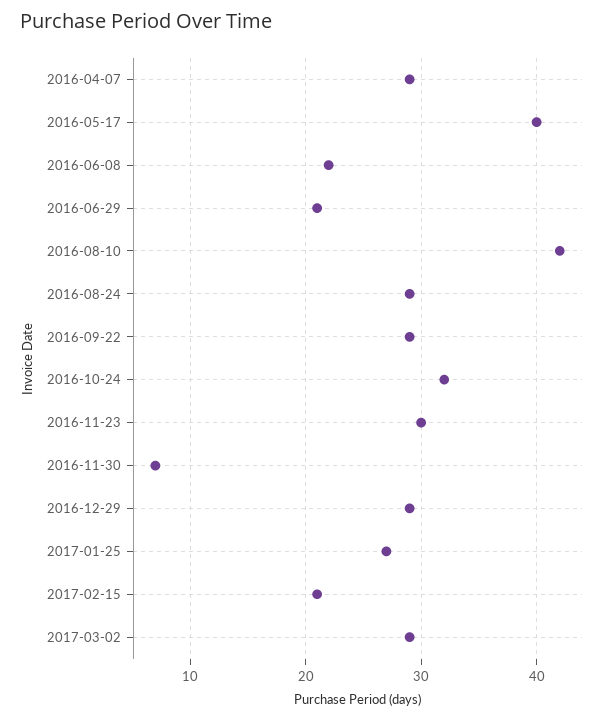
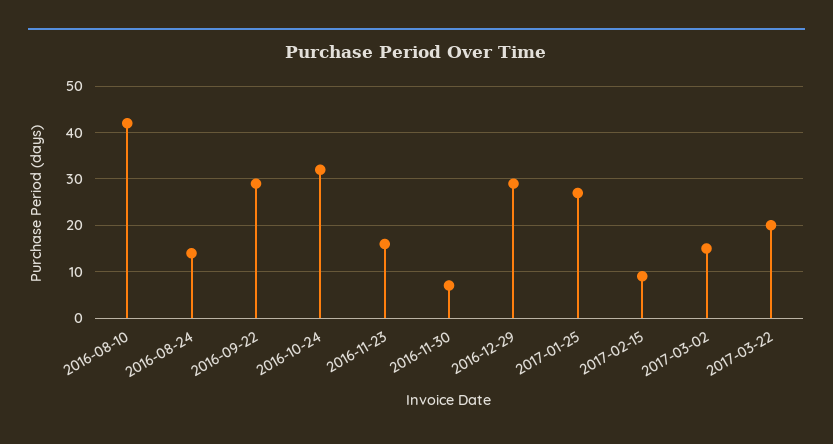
2016-04-07: 29 -> none
2016-05-17: 40 -> none
2016-06-08: 22 -> none
2016-06-29: 21 -> none
2016-08-24: 29 -> 15
2016-11-23: 30 -> 15
2017-02-15: 21 -> 10
2017-03-02: 29 -> 15
2017-03-22: none -> 20

